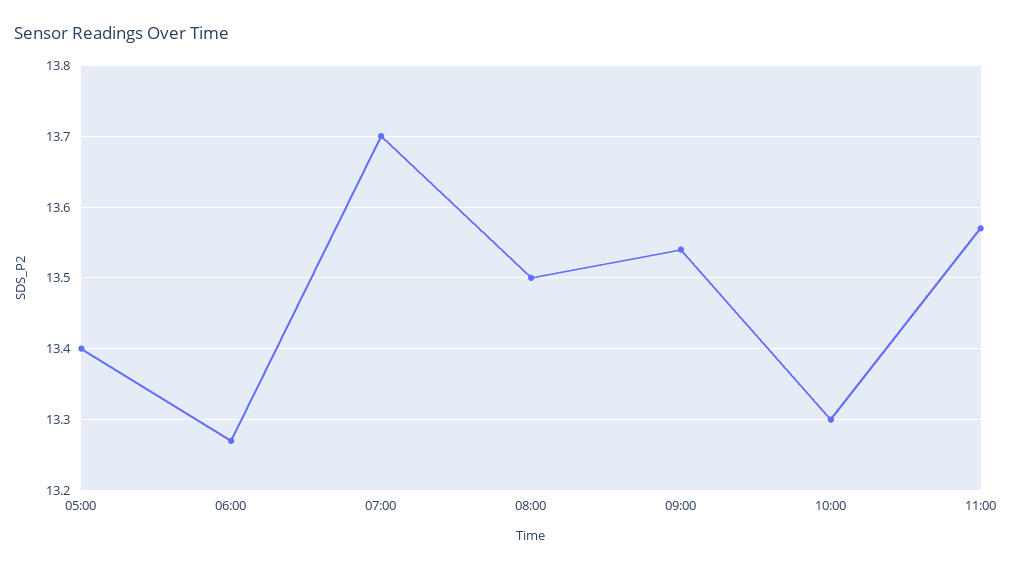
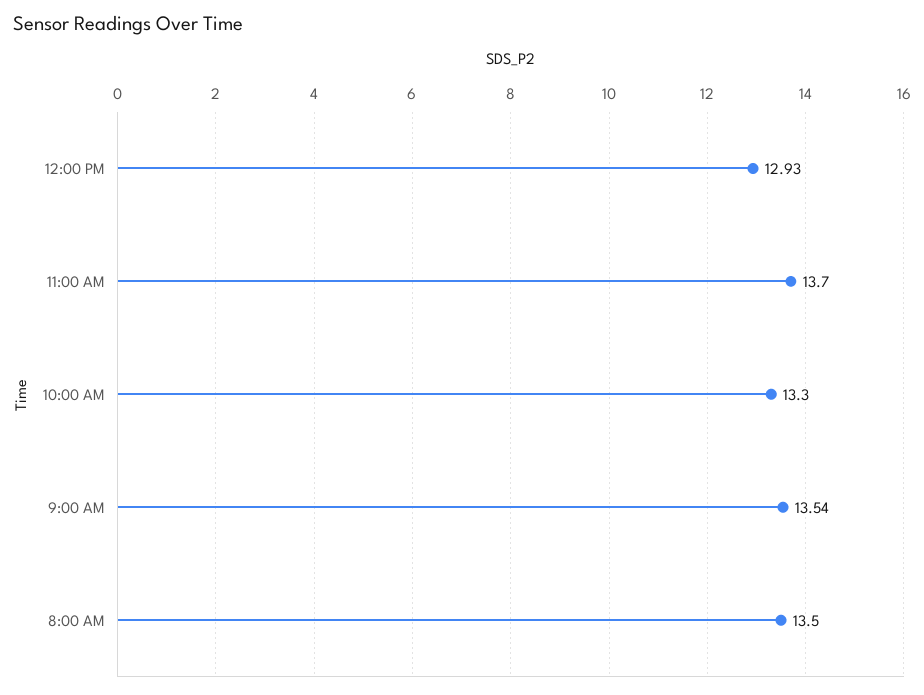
05:00: 13.4 -> none
06:00: 13.27 -> none
07:00: 13.7 -> none
11:00: 13.57 -> 13.7
12:00 PM: none -> 12.93

